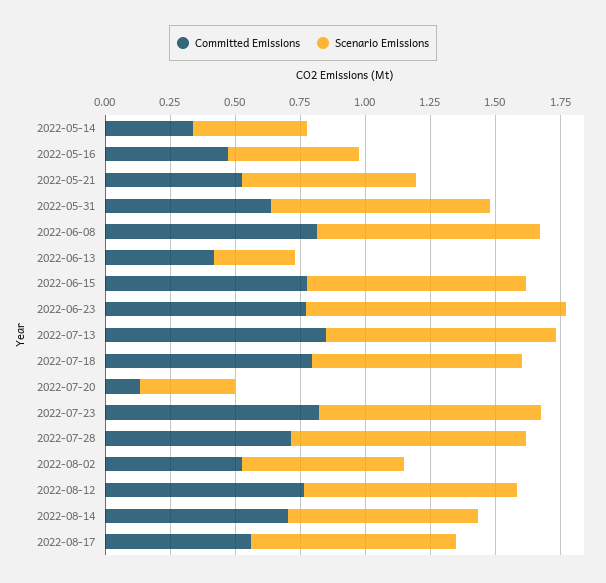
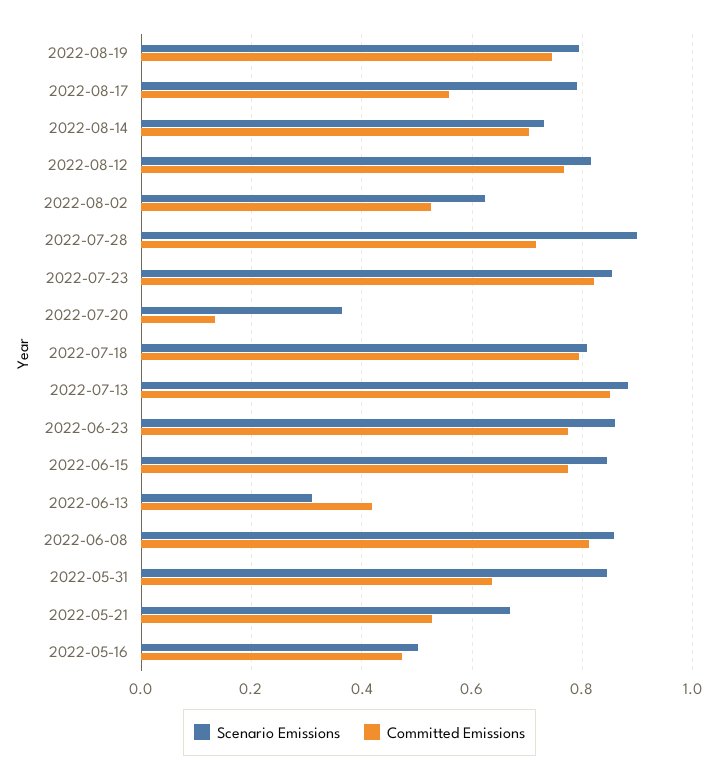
Committed Emissions, 2022-05-14: 0.35 -> none
Scenario Emissions, 2022-05-14: 0.45 -> none
Scenario Emissions, 2022-06-23: 1 -> 0.86
Scenario Emissions, 2022-08-19: none -> 0.8
Committed Emissions, 2022-08-19: none -> 0.74

